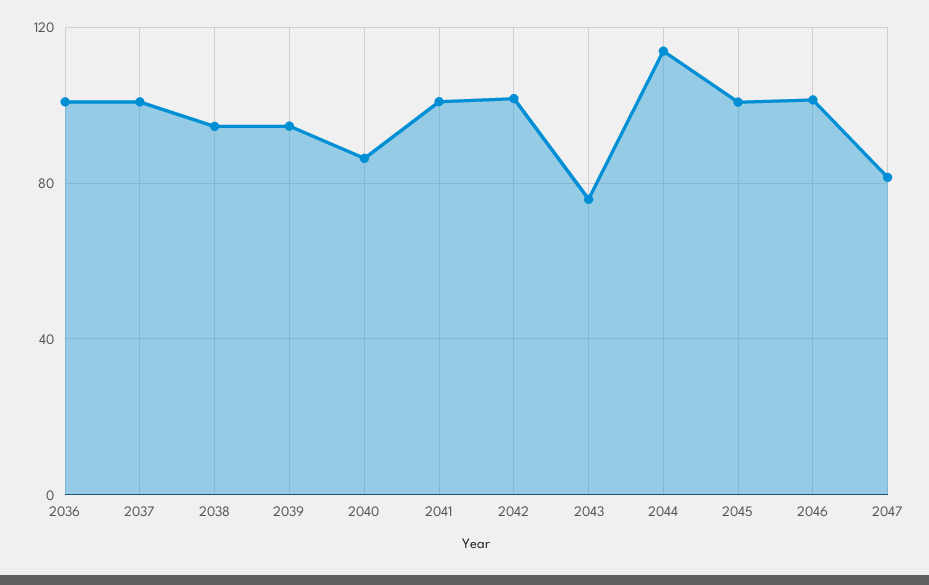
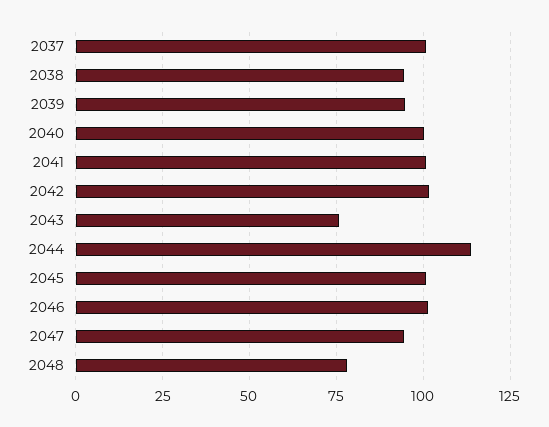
2036: 100 -> none
2040: 85 -> 100
2047: 80 -> 95
2048: none -> 77.5

